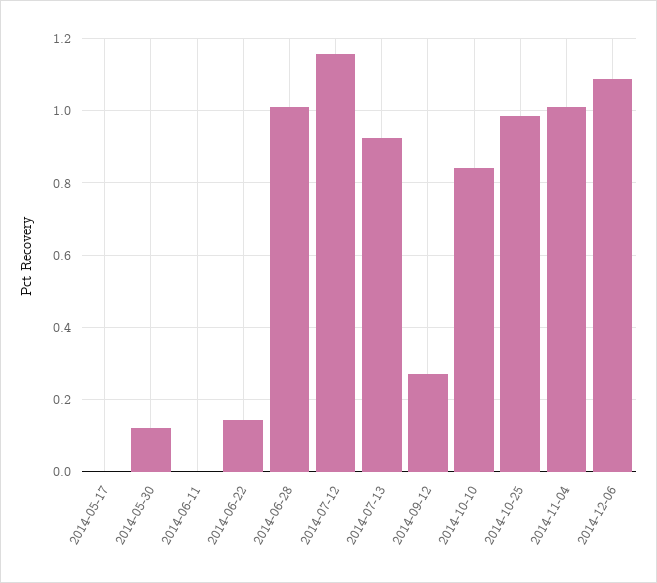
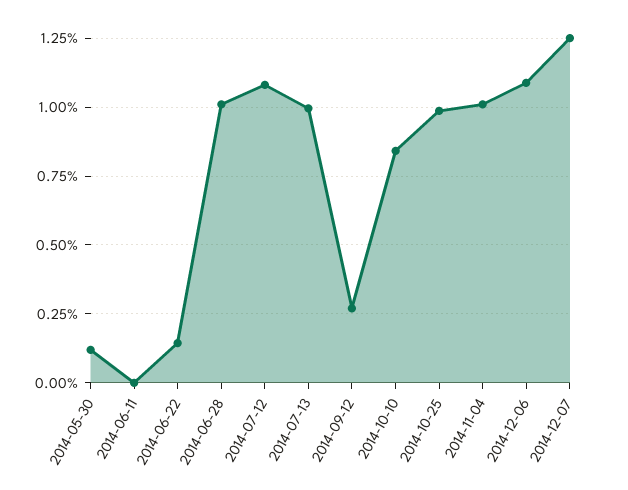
2014-05-17: 0 -> none
2014-07-12: 1.16 -> 1.075
2014-07-13: 0.92 -> 1
2014-12-07: none -> 1.25

